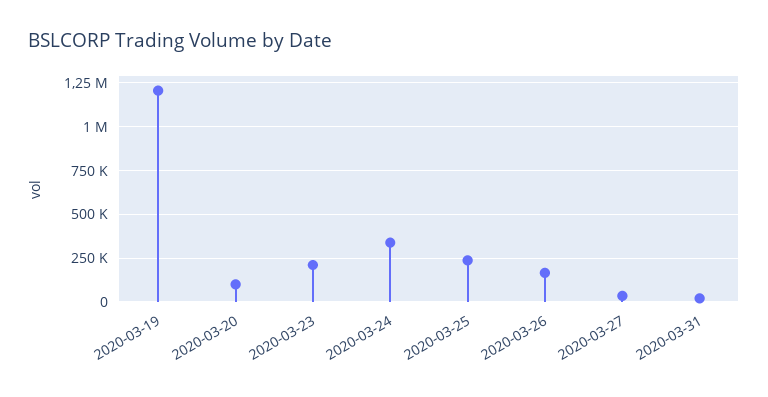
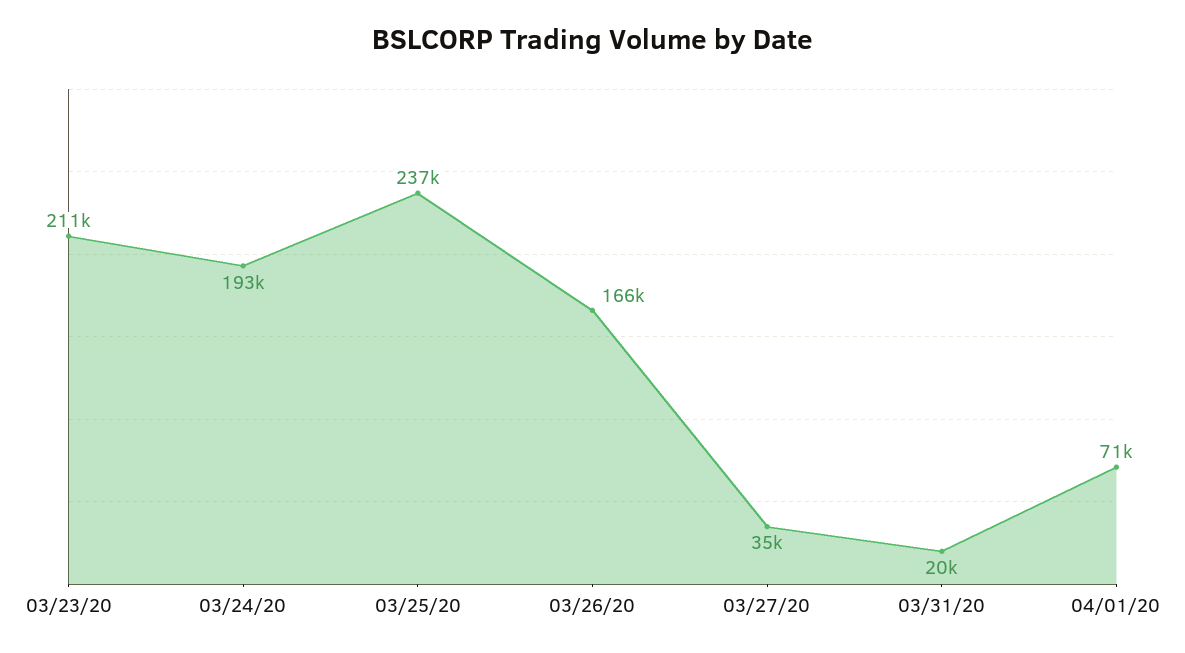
2020-03-19: 1200000 -> none
2020-03-20: 100000 -> none
2020-03-24: 350000 -> 193000
04/01/20: none -> 71000

